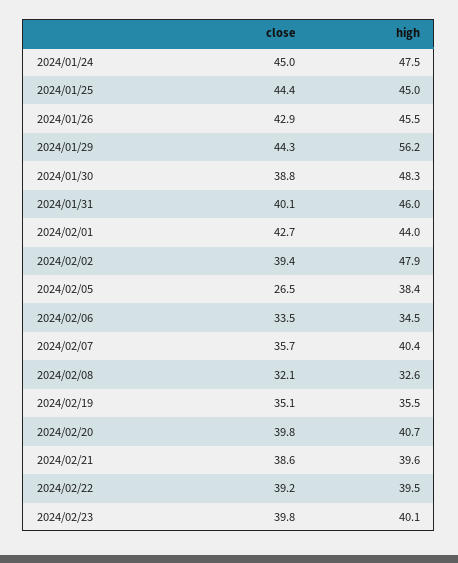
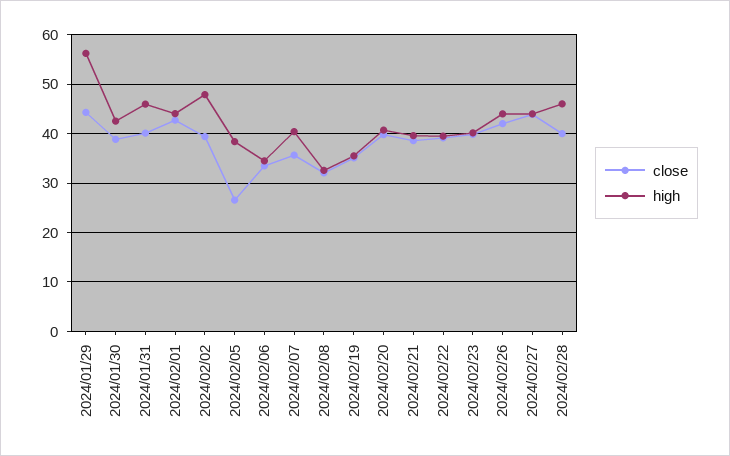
close, 2024/01/24: 45 -> none
high, 2024/01/24: 47.5 -> none
close, 2024/01/25: 44.4 -> none
high, 2024/01/25: 45 -> none
close, 2024/01/26: 42.9 -> none
high, 2024/01/26: 45.5 -> none
high, 2024/01/30: 48.3 -> 42
close, 2024/02/26: none -> 42
high, 2024/02/26: none -> 44
close, 2024/02/27: none -> 44
high, 2024/02/27: none -> 44
close, 2024/02/28: none -> 40
high, 2024/02/28: none -> 46

